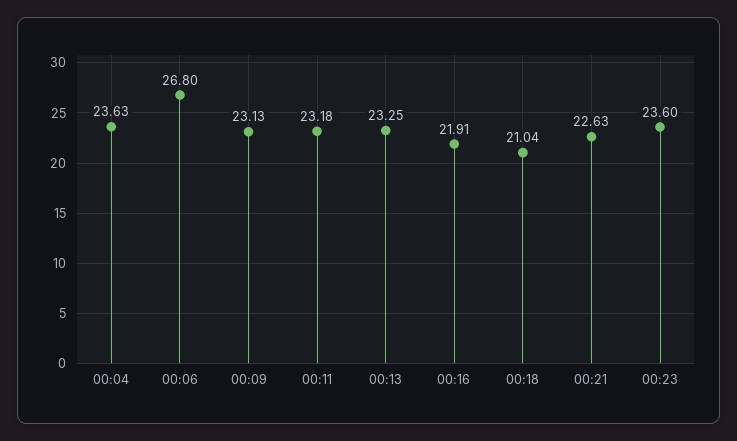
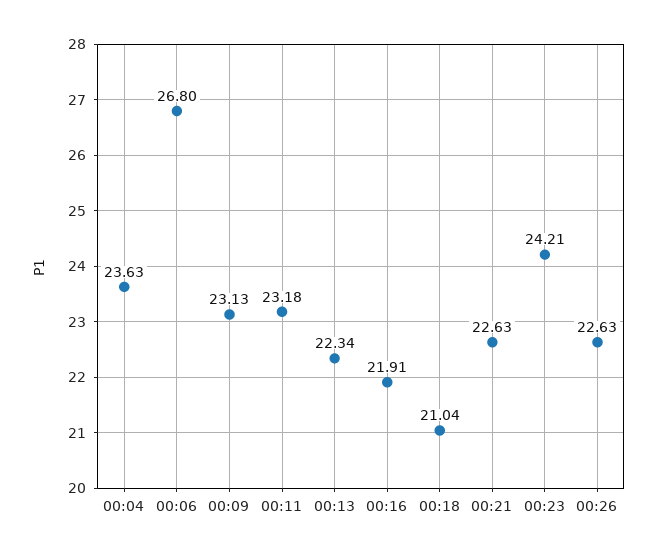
00:13: 23.25 -> 22.34
00:23: 23.6 -> 24.21
00:26: none -> 22.63

